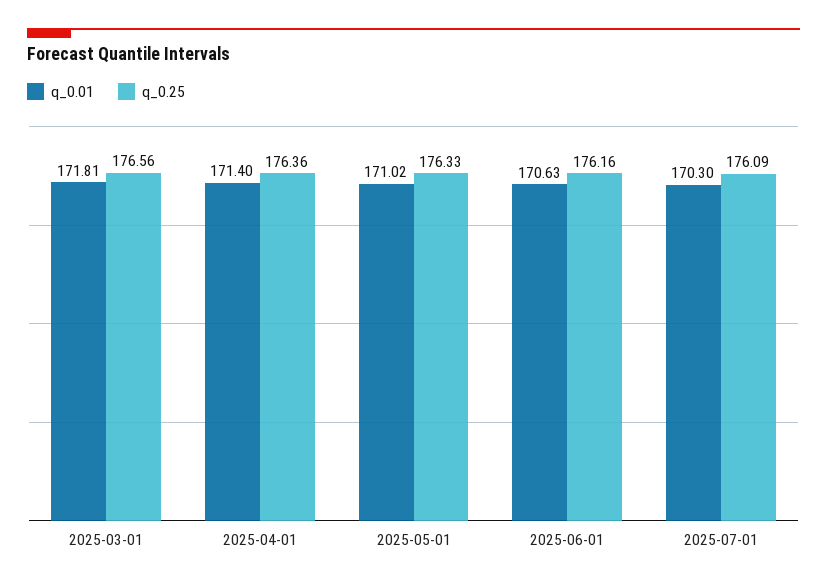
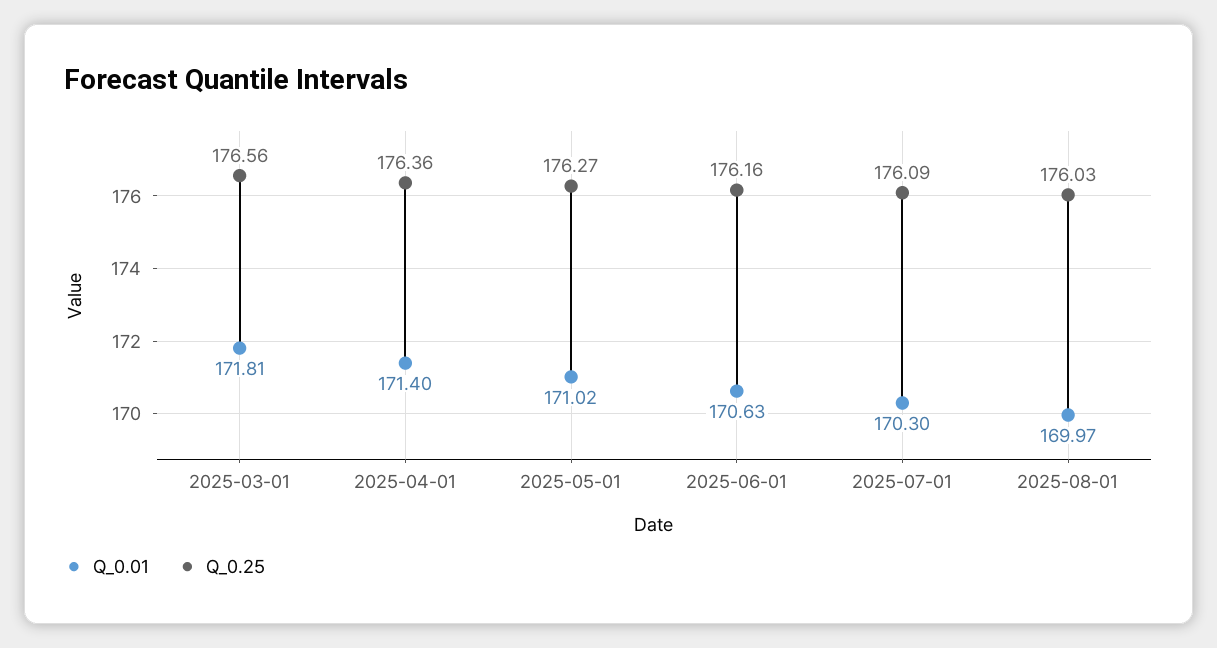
q_0.25, 2025-05-01: 176.33 -> 176.27
q_0.01, 2025-08-01: none -> 169.97
q_0.25, 2025-08-01: none -> 176.03

